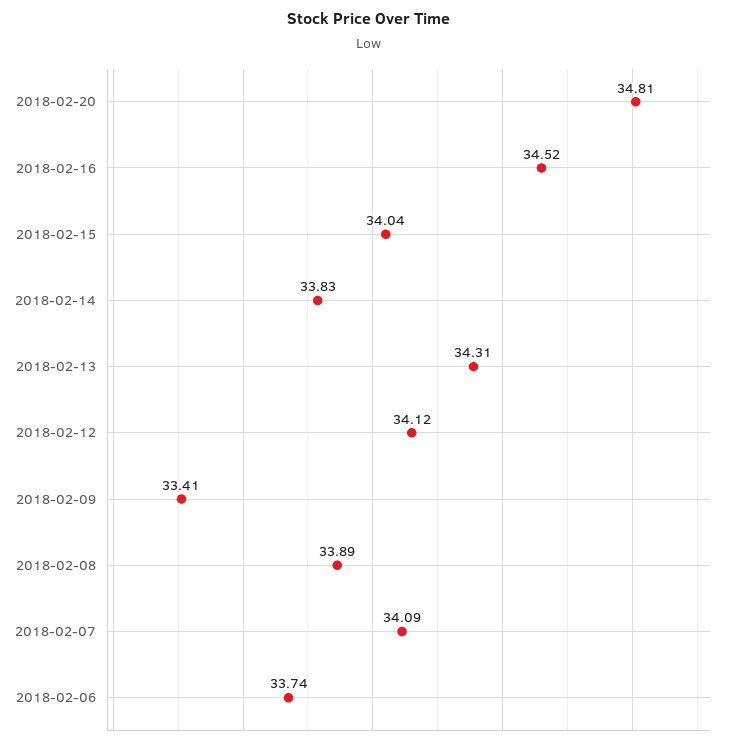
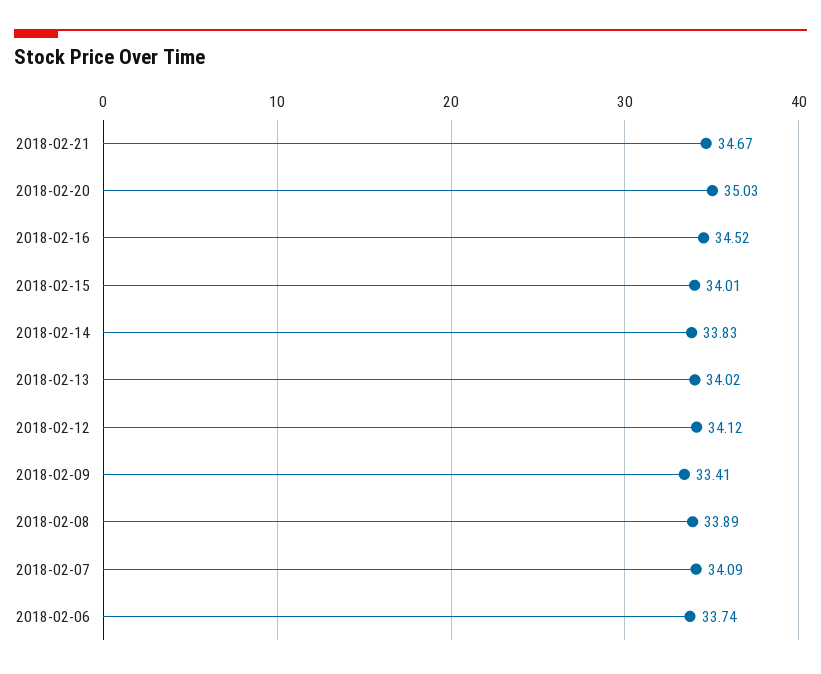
2018-02-20: 34.81 -> 35.03
2018-02-15: 34.04 -> 34.01
2018-02-13: 34.31 -> 34.02
2018-02-21: none -> 34.67

